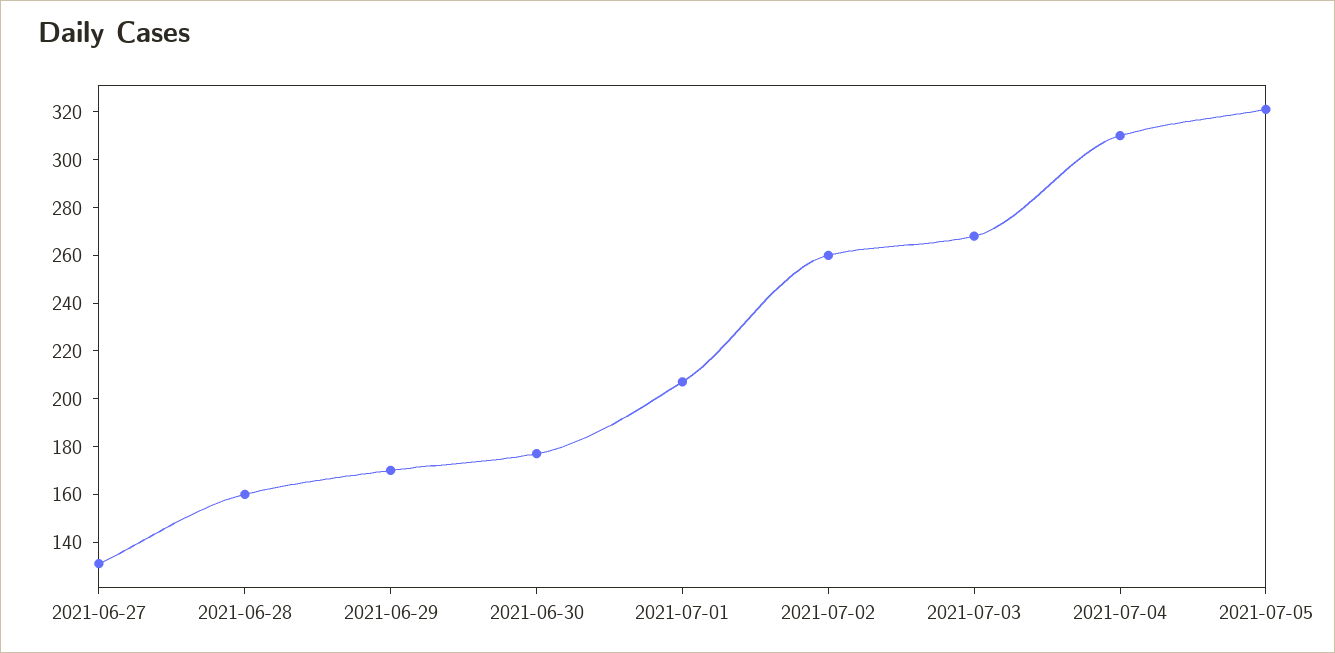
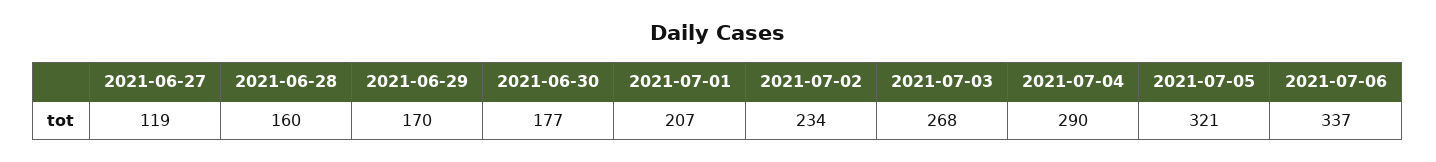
2021-06-27: 130 -> 119
2021-07-02: 260 -> 234
2021-07-04: 310 -> 290
2021-07-06: none -> 337

